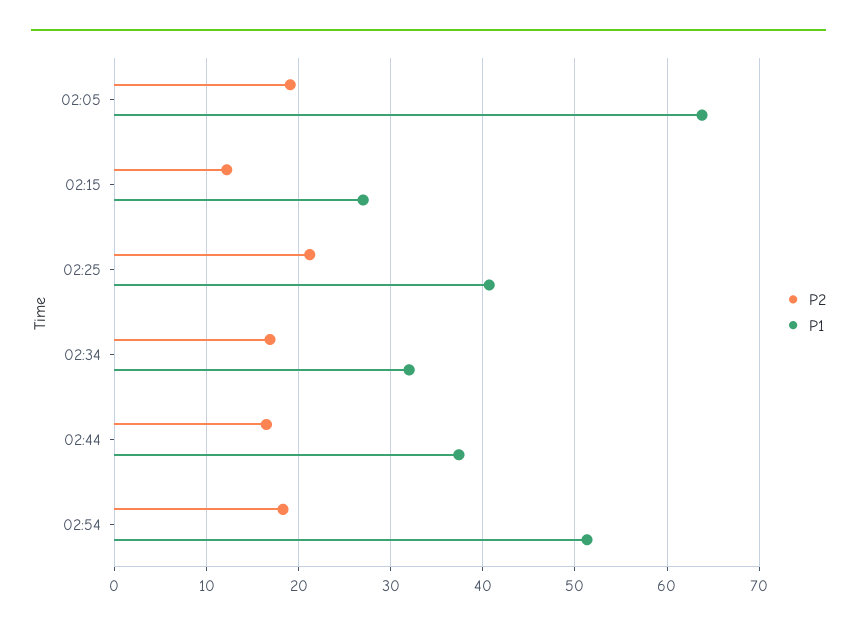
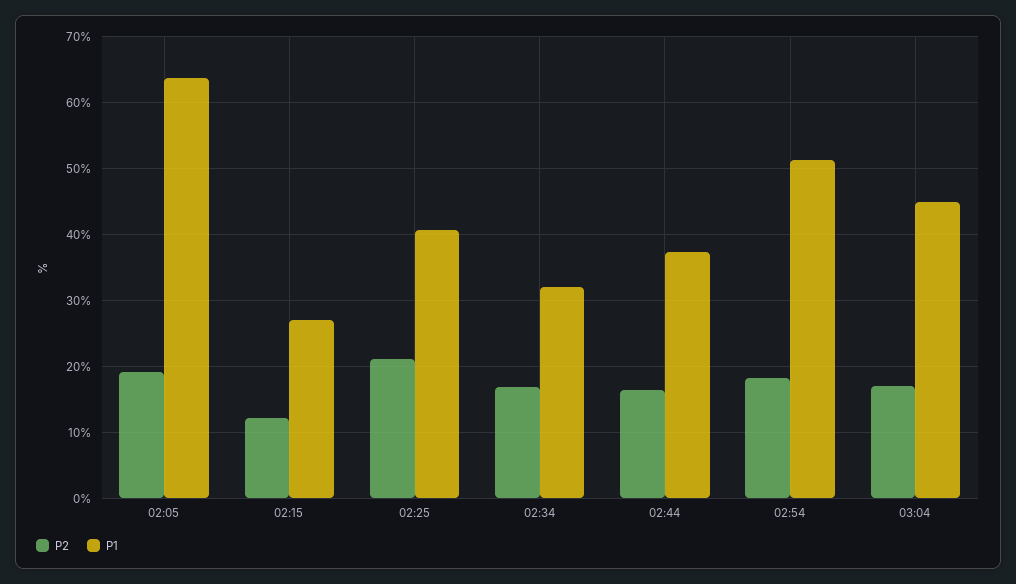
P2, 03:04: none -> 17
P1, 03:04: none -> 45

